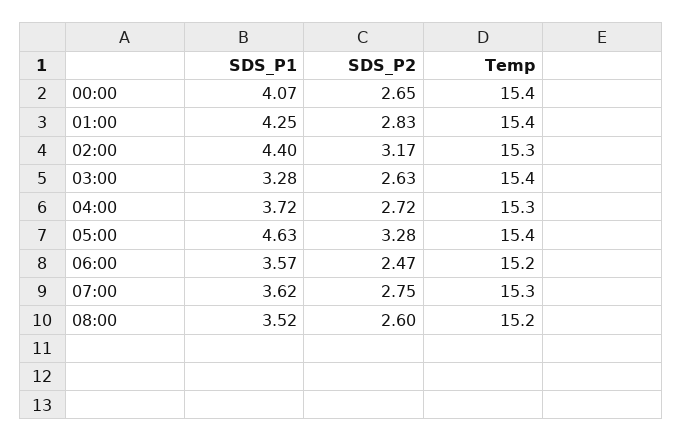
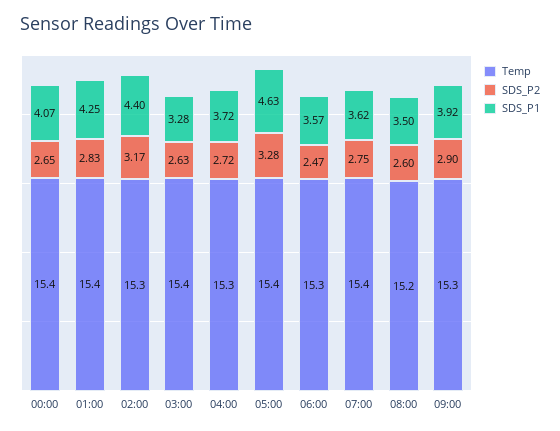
Temp, 06:00: 15.2 -> 15.3
Temp, 07:00: 15.3 -> 15.4
SDS_P1, 08:00: 3.52 -> 3.5
Temp, 09:00: none -> 15.3
SDS_P2, 09:00: none -> 2.9
SDS_P1, 09:00: none -> 3.92

